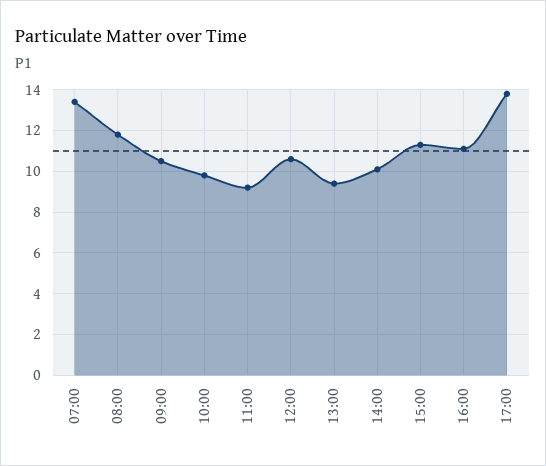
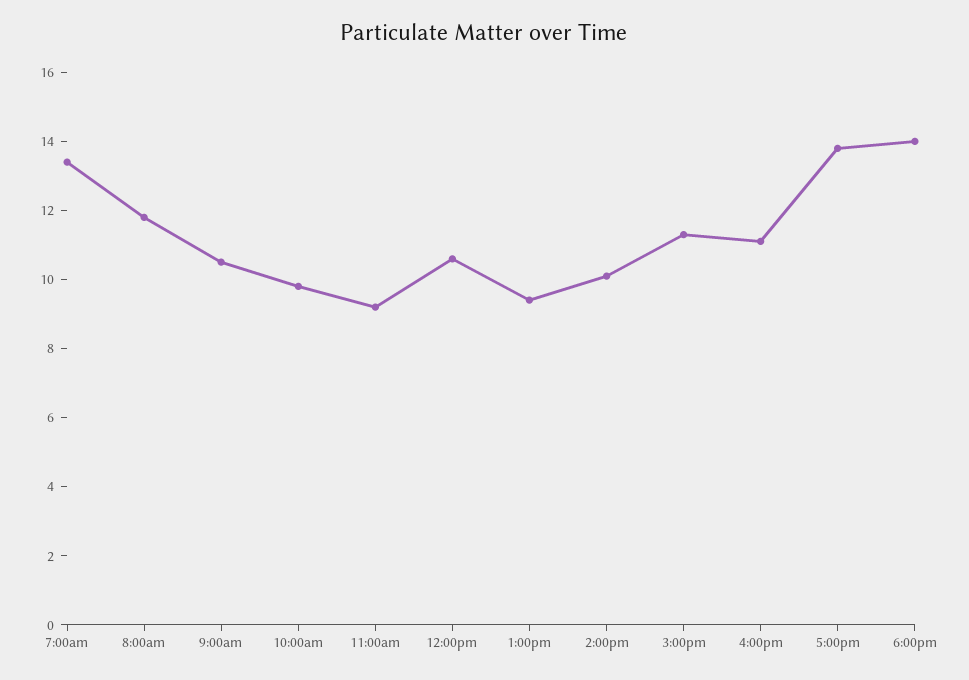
6:00pm: none -> 14

